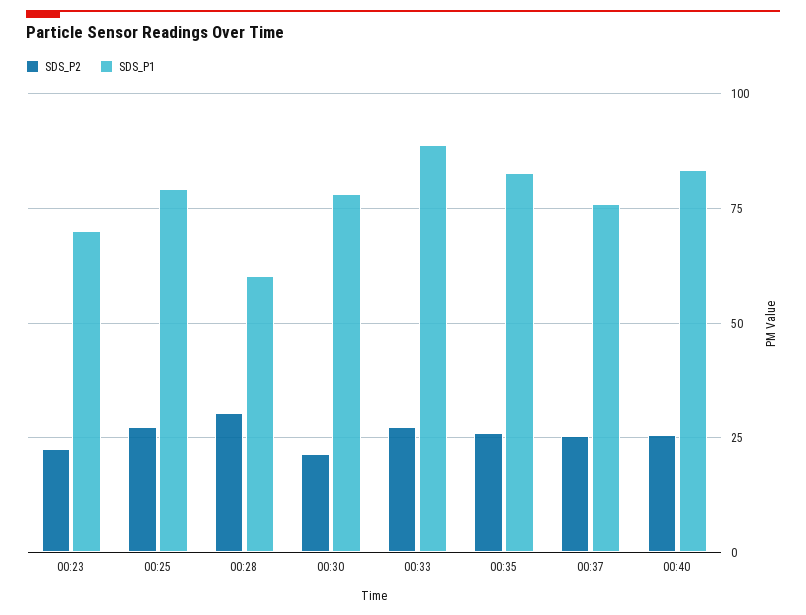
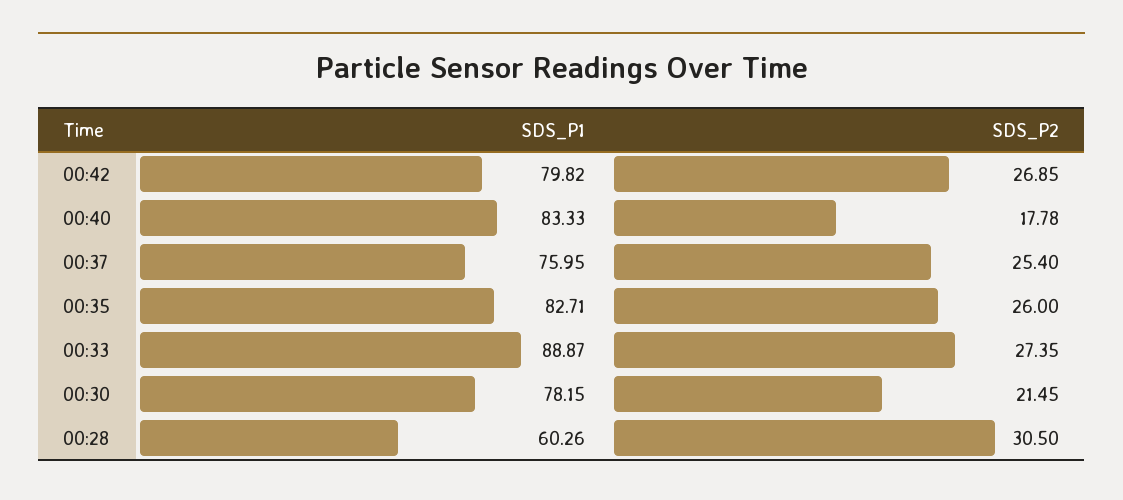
SDS_P2, 00:23: 22.5 -> none
SDS_P1, 00:23: 70 -> none
SDS_P2, 00:25: 27.5 -> none
SDS_P1, 00:25: 80 -> none
SDS_P2, 00:40: 25 -> 17.78
SDS_P1, 00:42: none -> 79.82
SDS_P2, 00:42: none -> 26.85

